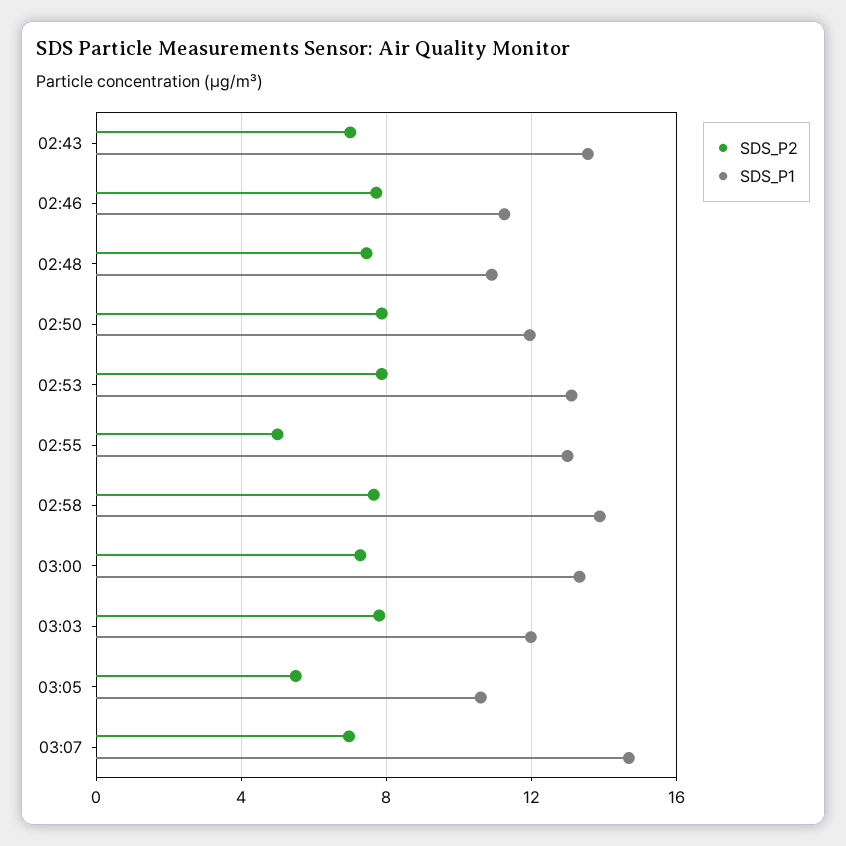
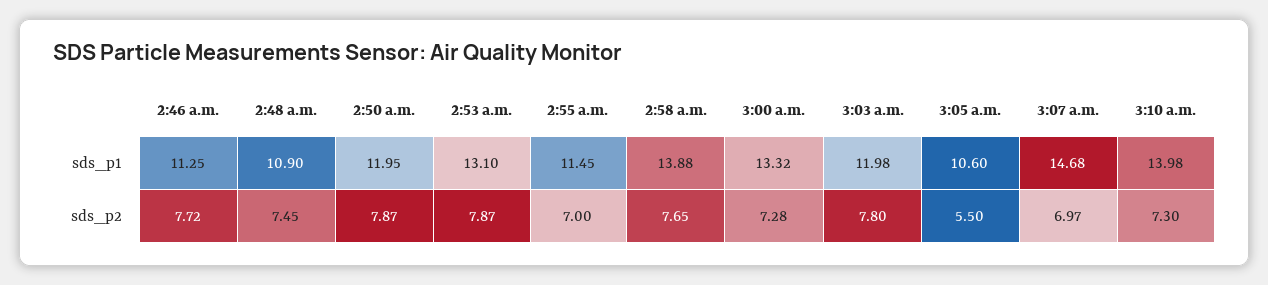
SDS_P2, 02:43: 7 -> none
SDS_P1, 02:43: 13.5 -> none
SDS_P2, 02:55: 5 -> 7
SDS_P1, 02:55: 13 -> 11.45
SDS_P1, 3:10 a.m.: none -> 13.98
SDS_P2, 3:10 a.m.: none -> 7.3

